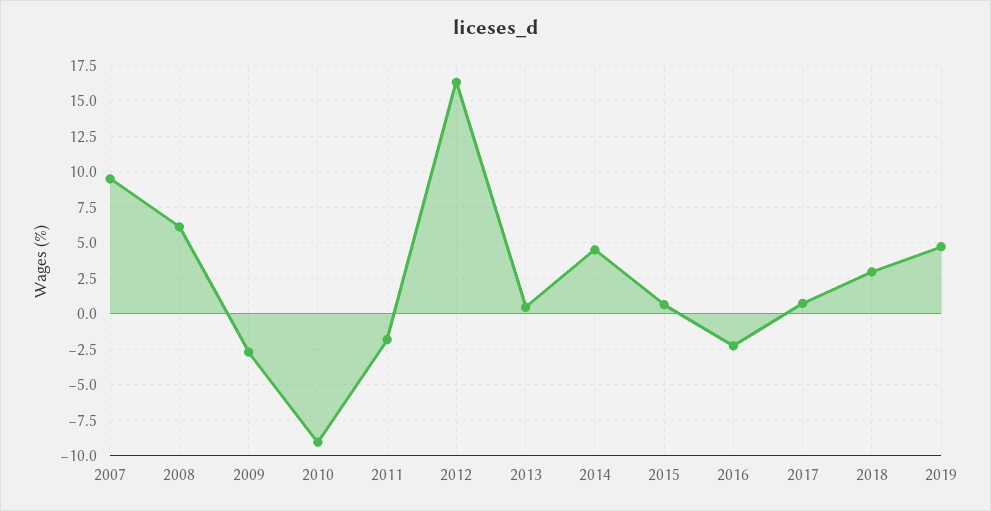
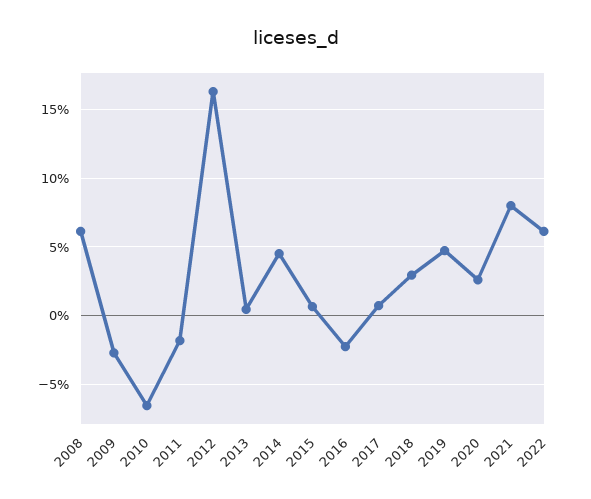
2007: 9.5 -> none
2010: -9 -> -6.5
2020: none -> 2.5
2021: none -> 8
2022: none -> 6

